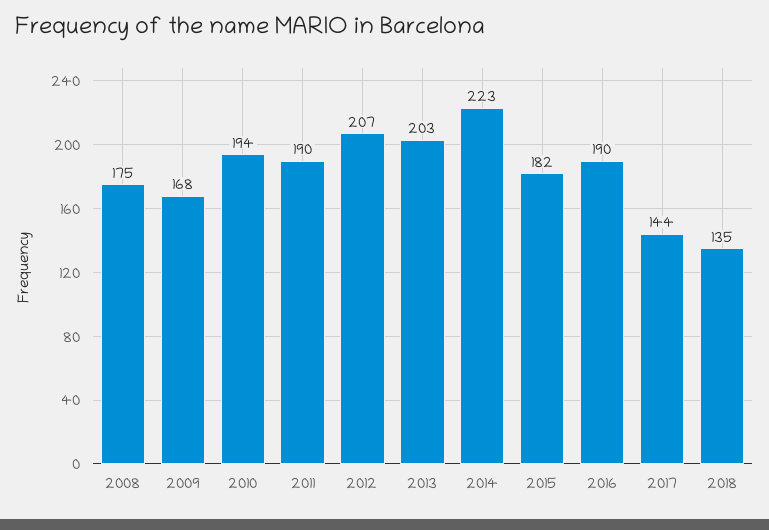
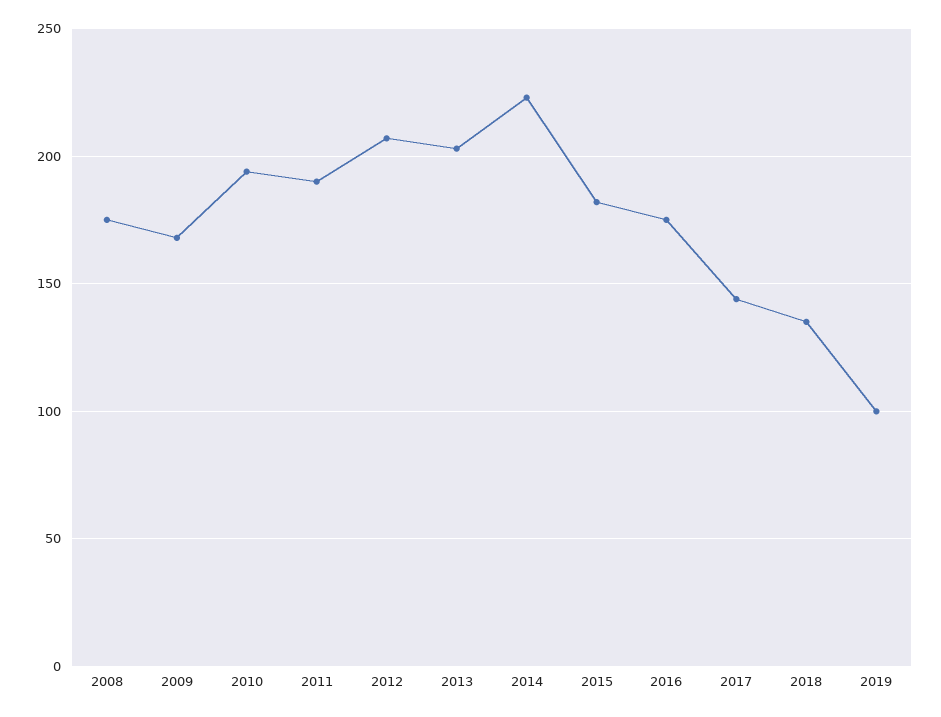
2016: 190 -> 175
2019: none -> 100

